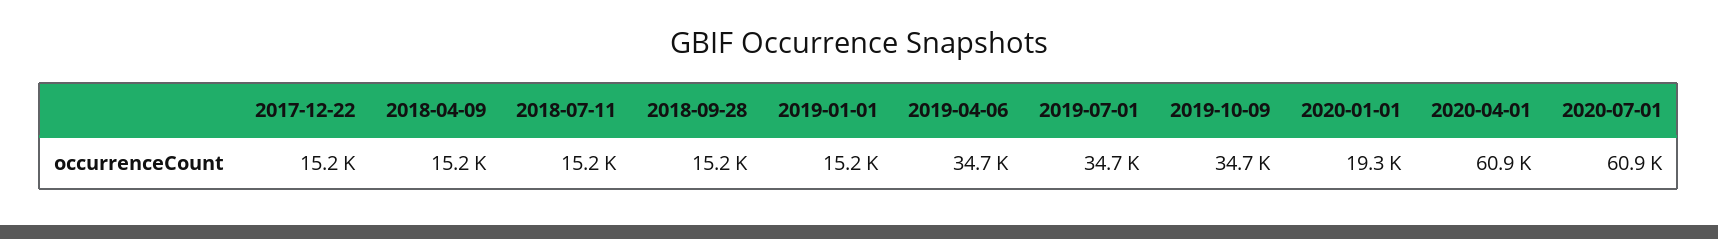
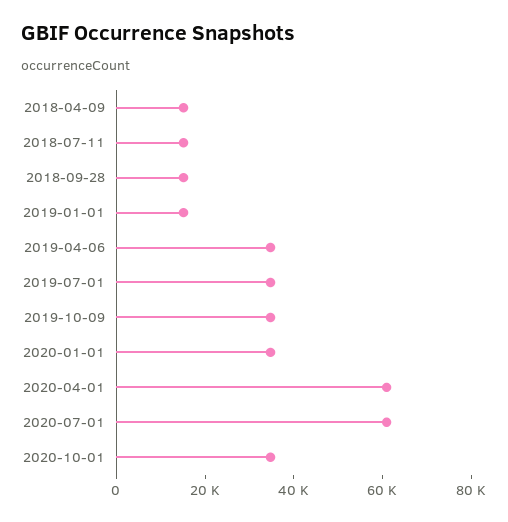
2017-12-22: 15200 -> none
2020-01-01: 19300 -> 35000
2020-10-01: none -> 35000

